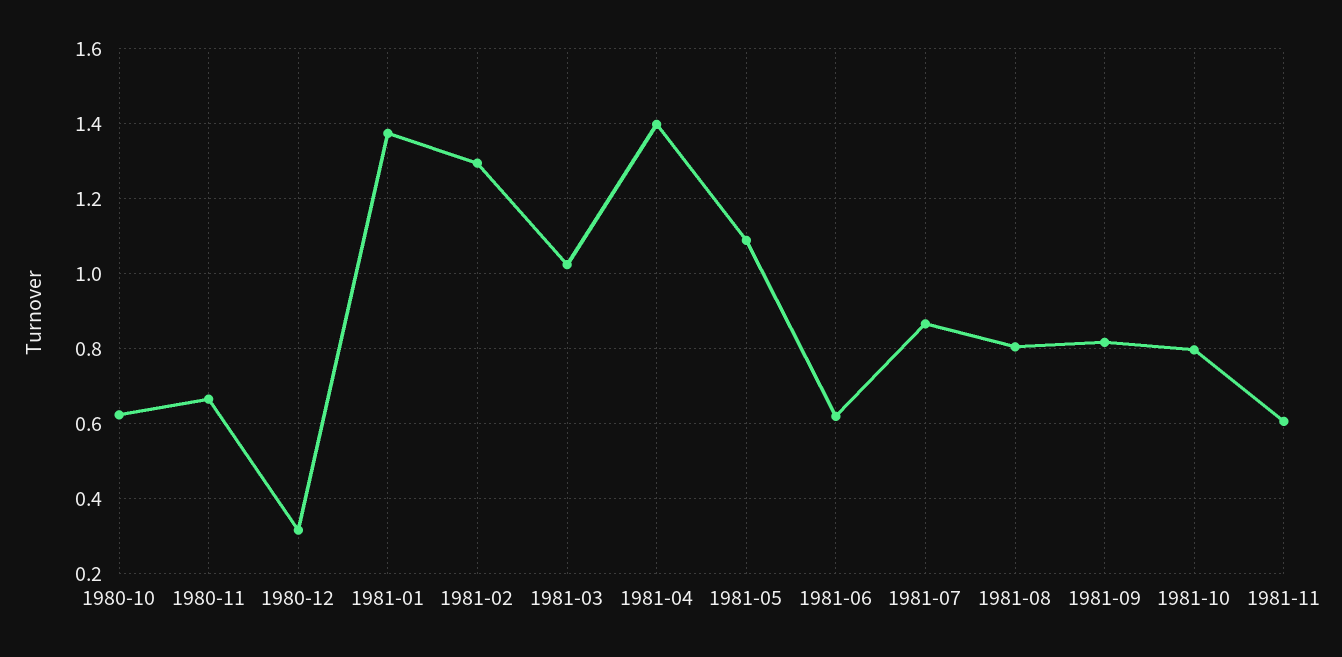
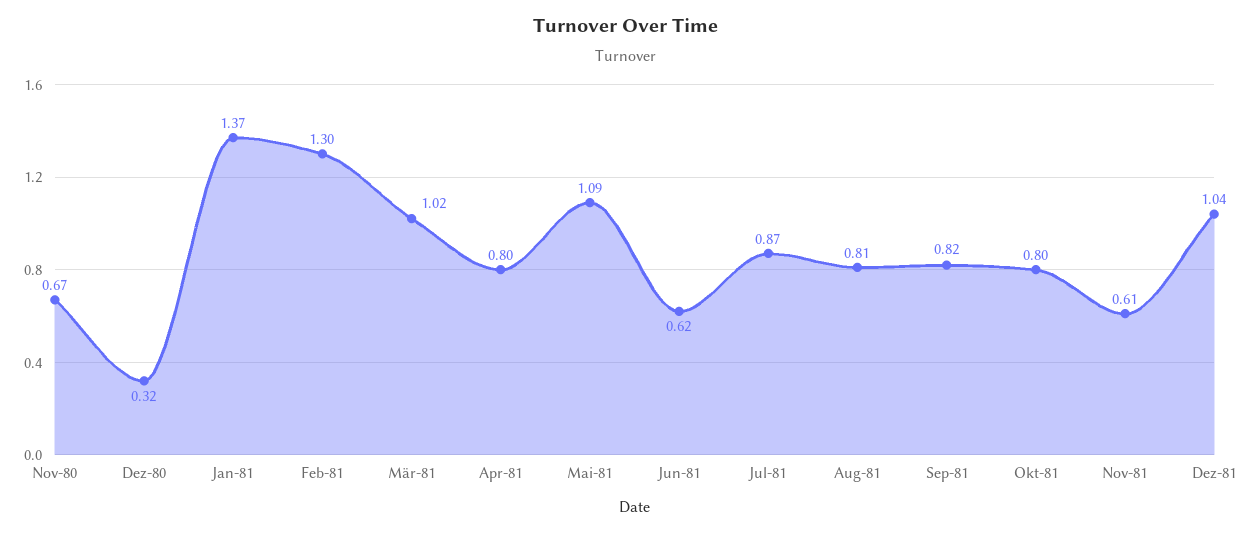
1980-10: 0.62 -> none
1981-04: 1.4 -> 0.8
Dez-81: none -> 1.04

